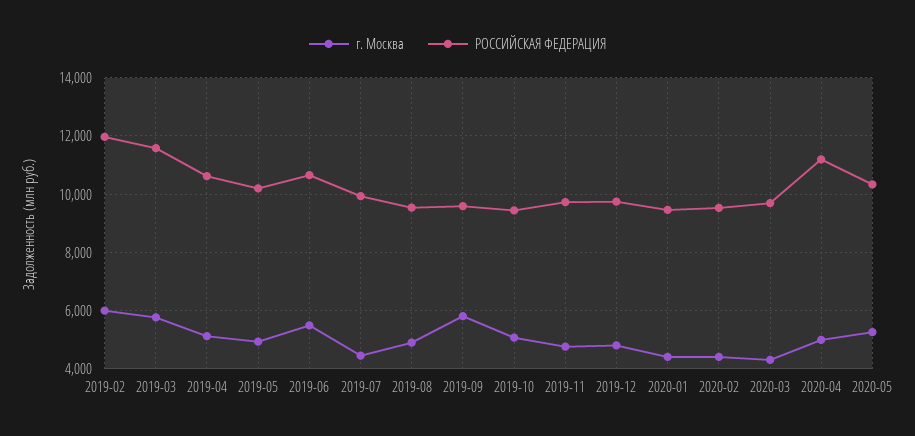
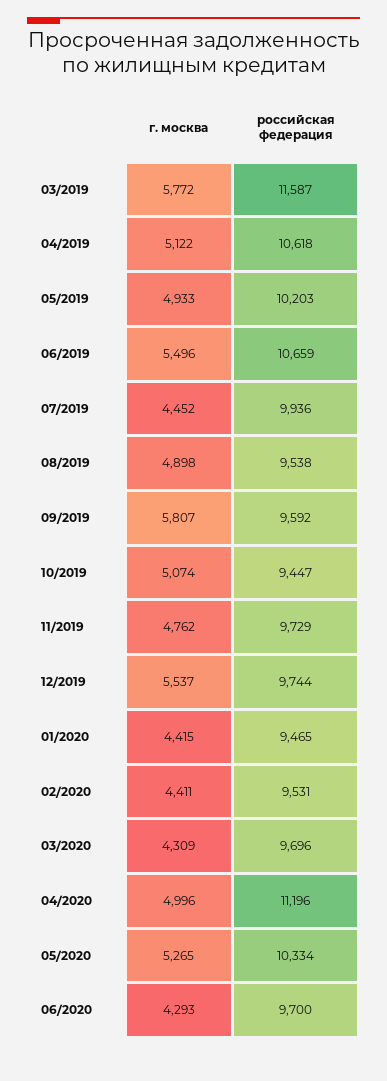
г. Москва, 2019-02: 6000 -> none
РОССИЙСКАЯ ФЕДЕРАЦИЯ, 2019-02: 12000 -> none
г. Москва, 2019-12: 4750 -> 5537
г. Москва, 06/2020: none -> 4293
РОССИЙСКАЯ ФЕДЕРАЦИЯ, 06/2020: none -> 9700

